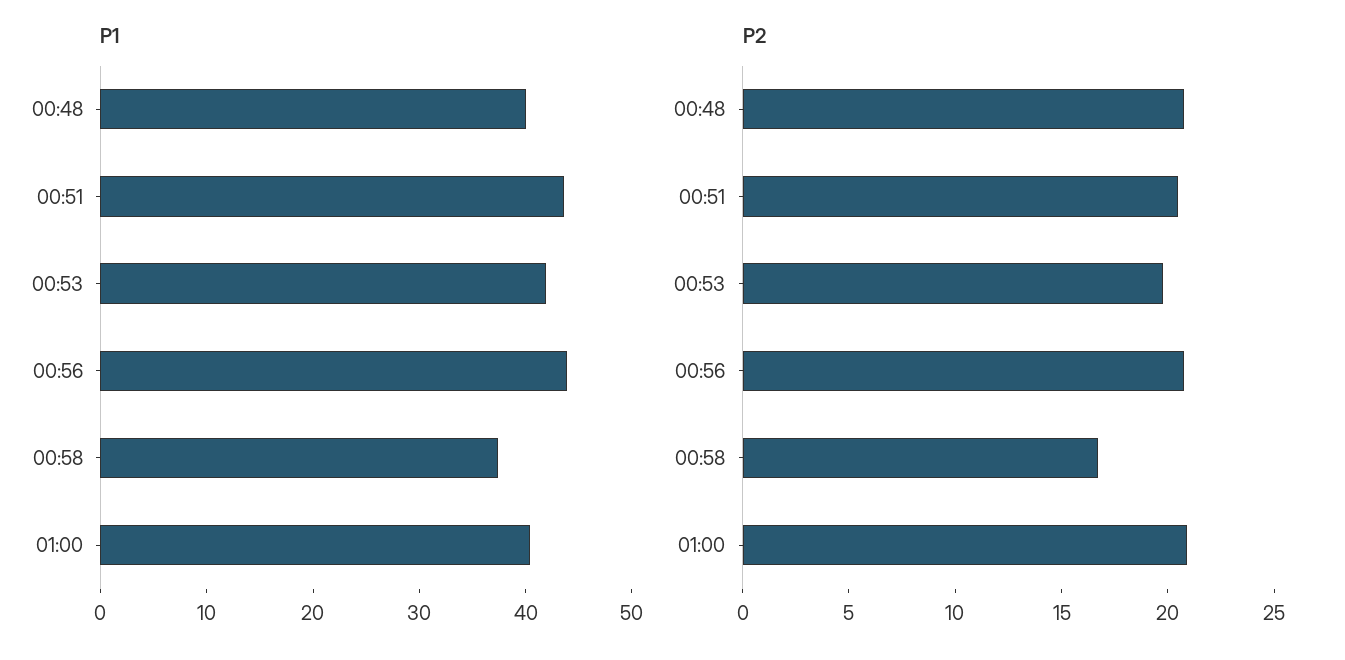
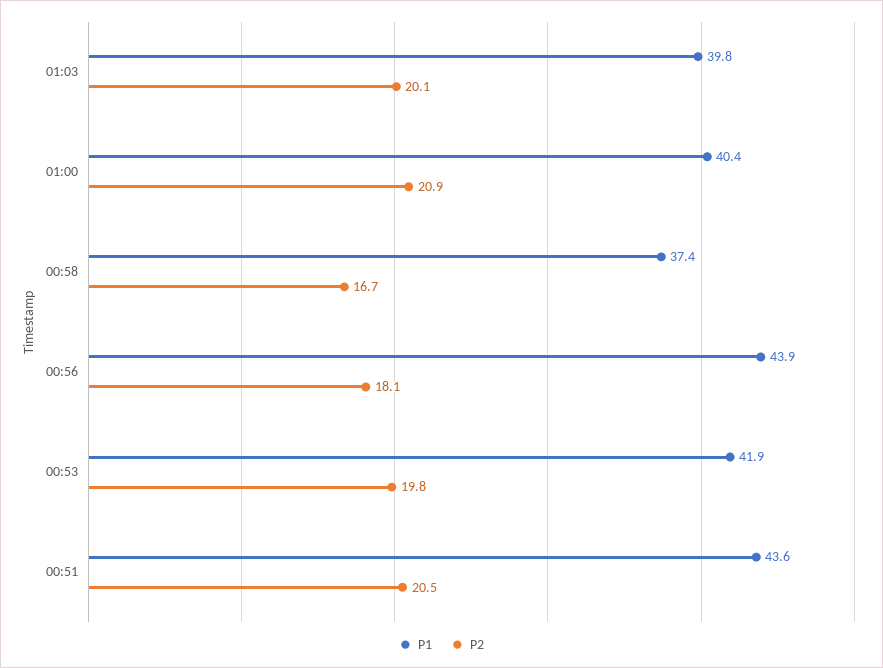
P1, 00:48: 40 -> none
P2, 00:48: 21 -> none
P2, 00:56: 21 -> 18.1
P1, 01:03: none -> 39.8
P2, 01:03: none -> 20.1

